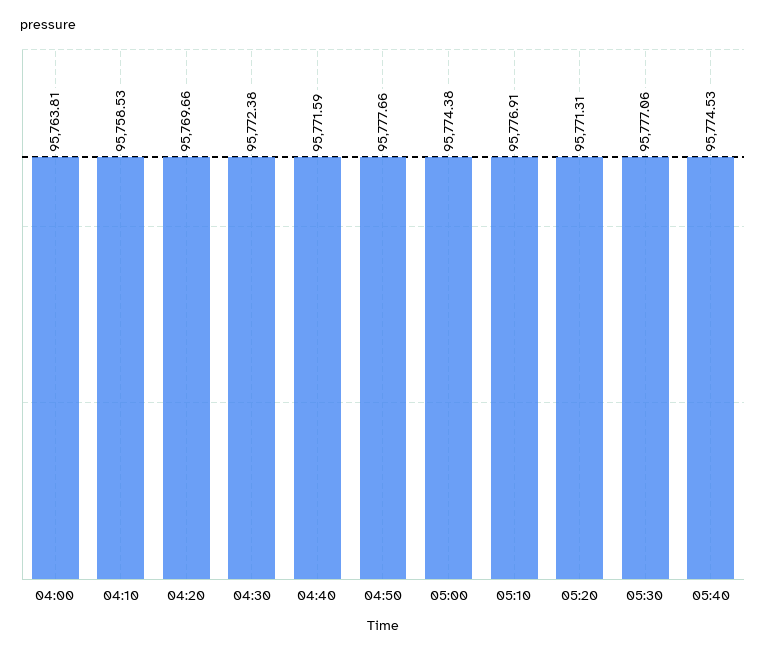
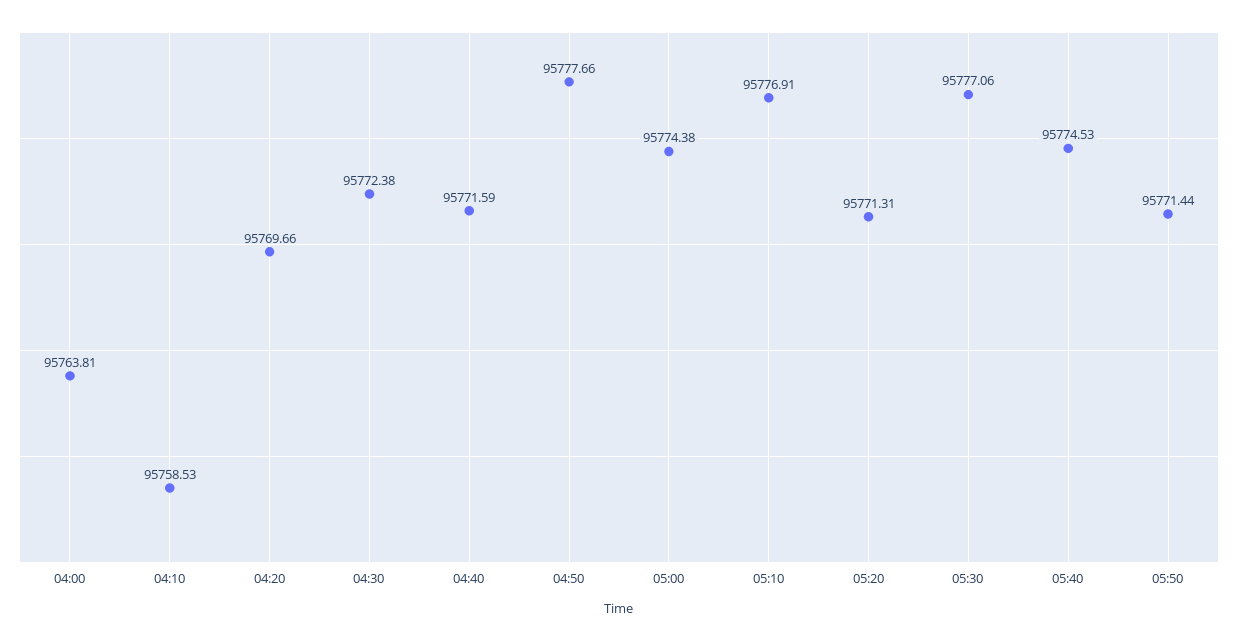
05:50: none -> 95771.44

